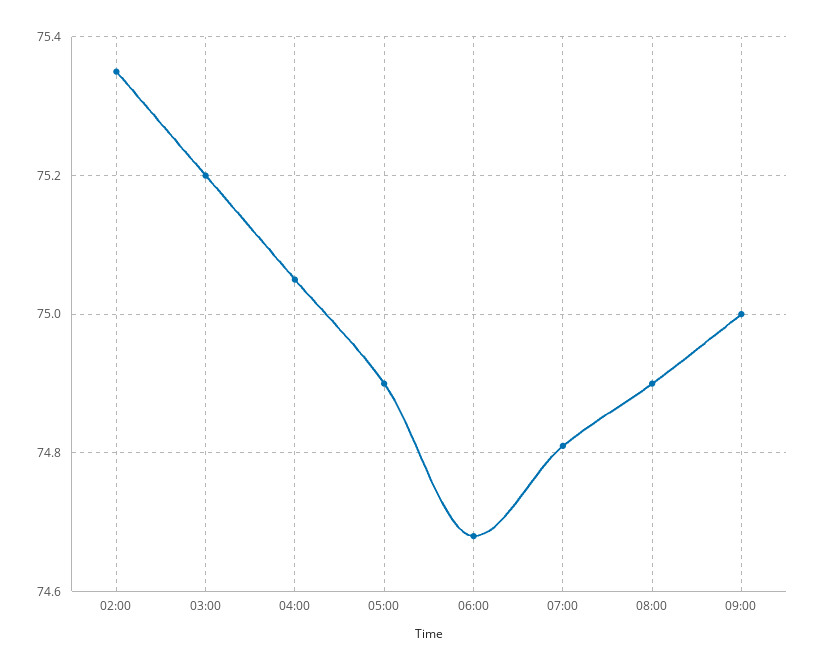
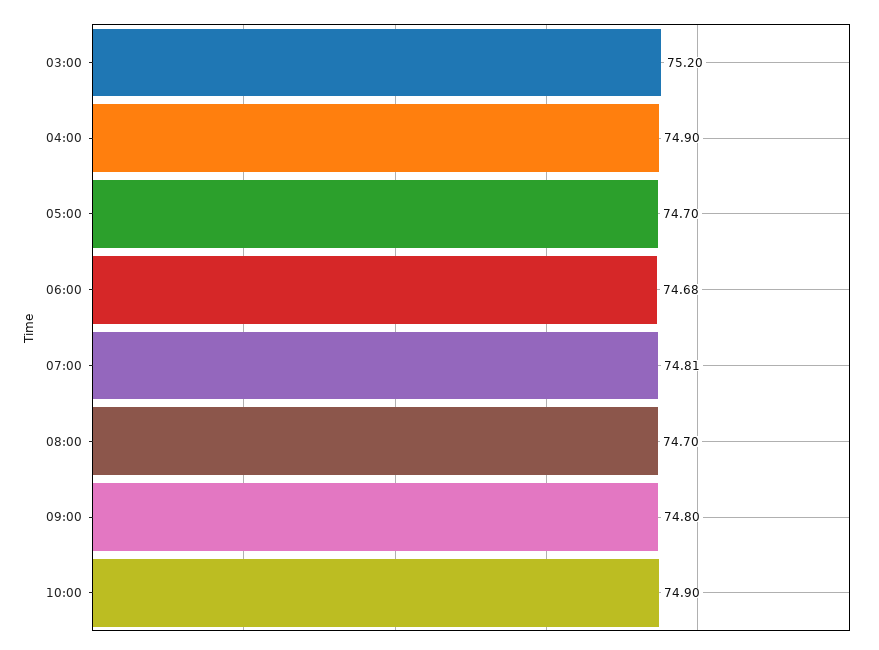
02:00: 75.35 -> none
04:00: 75.05 -> 74.9
05:00: 74.9 -> 74.7
08:00: 74.9 -> 74.7
09:00: 75 -> 74.8
10:00: none -> 74.9

